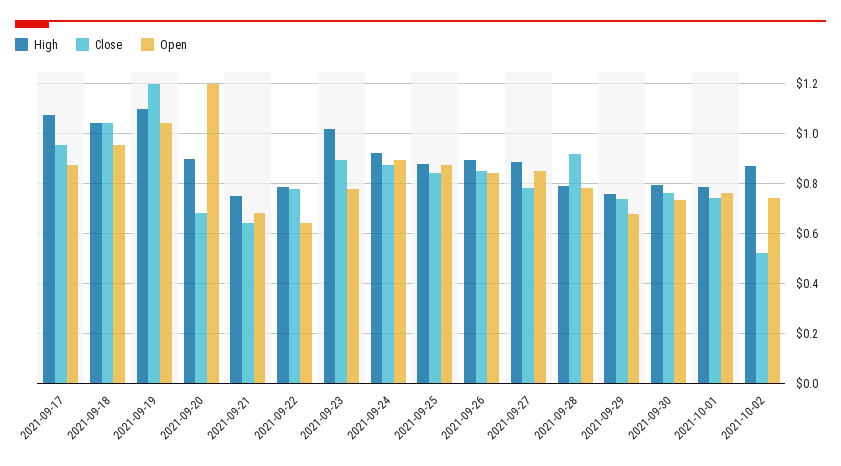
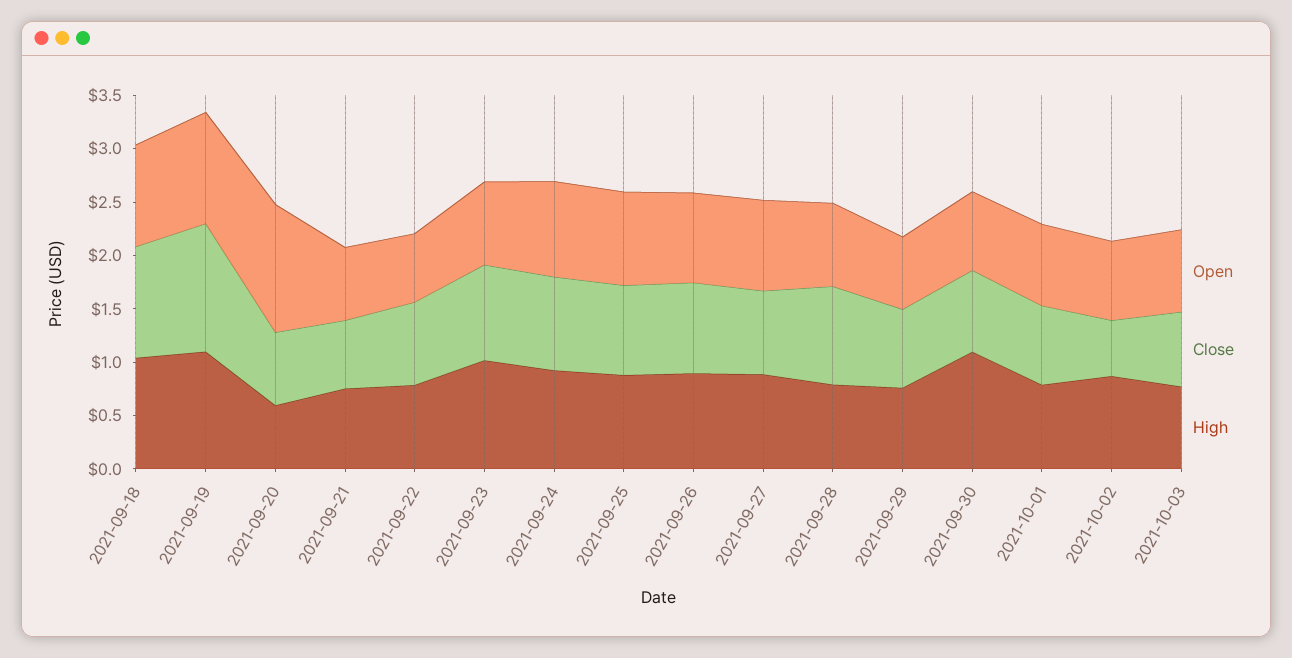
High, 2021-09-17: 1.075 -> none
Close, 2021-09-17: 0.95 -> none
Open, 2021-09-17: 0.875 -> none
High, 2021-09-20: 0.9 -> 0.6
High, 2021-09-30: 0.8 -> 1.1
Open, 2021-10-03: none -> 0.8
Close, 2021-10-03: none -> 0.7
High, 2021-10-03: none -> 0.8

